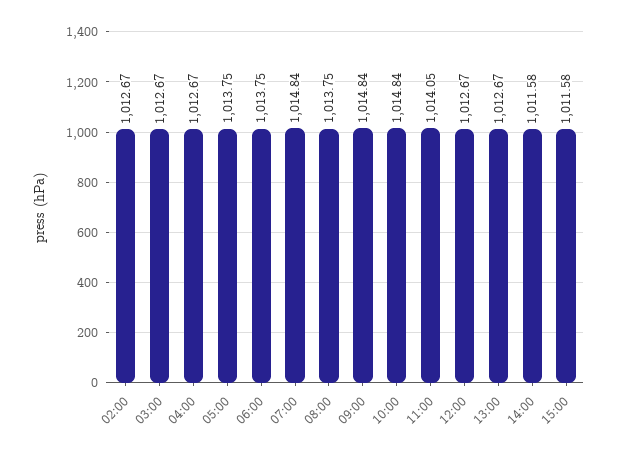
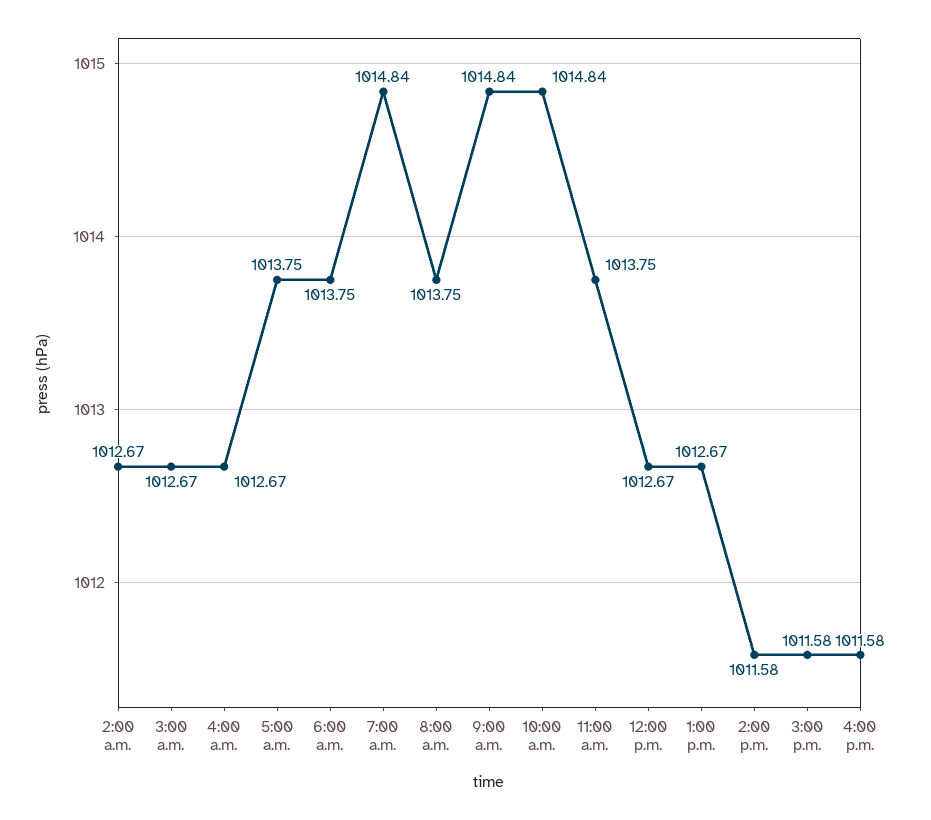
11:00: 1014.05 -> 1013.75
4:00 p.m.: none -> 1011.58

